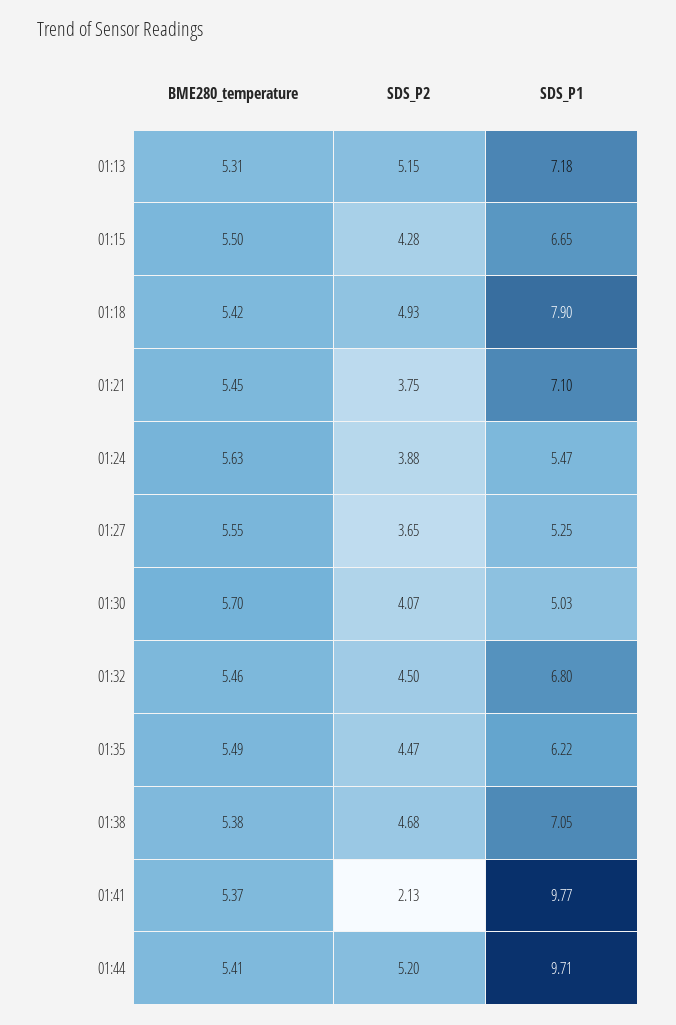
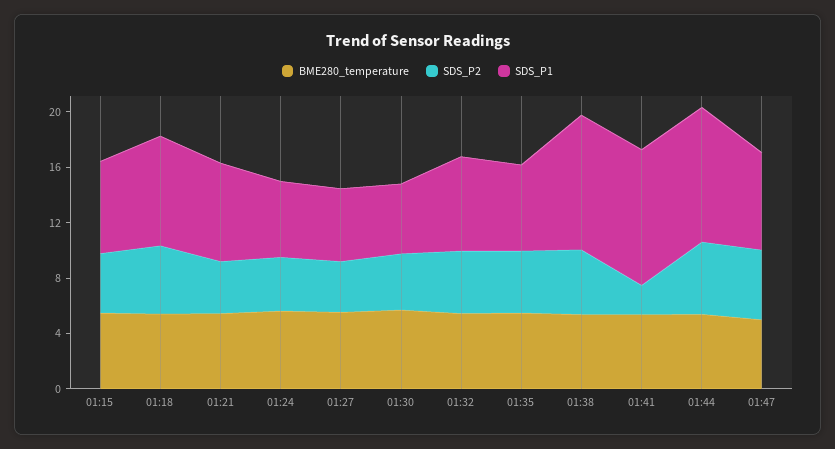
BME280_temperature, 01:13: 5.31 -> none
SDS_P2, 01:13: 5.15 -> none
SDS_P1, 01:13: 7.18 -> none
SDS_P1, 01:38: 7.05 -> 10
BME280_temperature, 01:47: none -> 5
SDS_P2, 01:47: none -> 5
SDS_P1, 01:47: none -> 7

